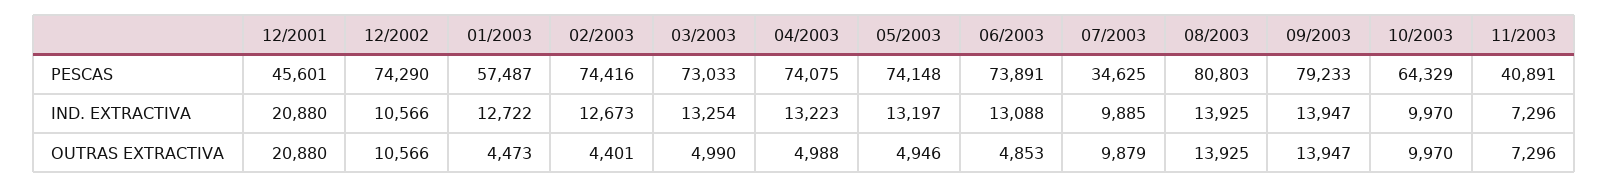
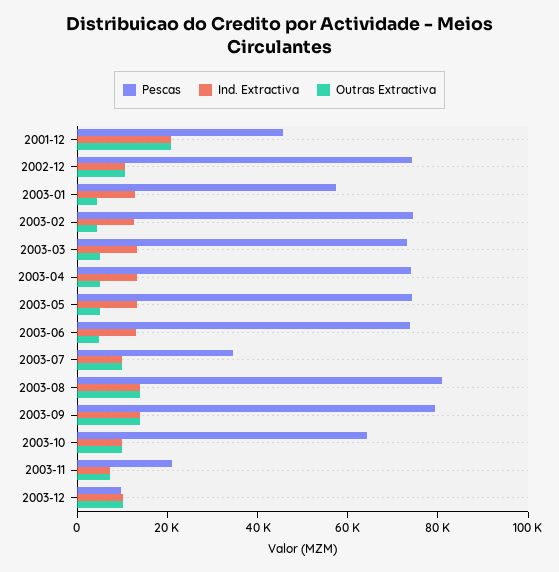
PESCAS, 11/2003: 40891 -> 20000
PESCAS, 2003-12: none -> 10000
IND. EXTRACTIVA, 2003-12: none -> 10000
OUTRAS EXTRACTIVA, 2003-12: none -> 10000

